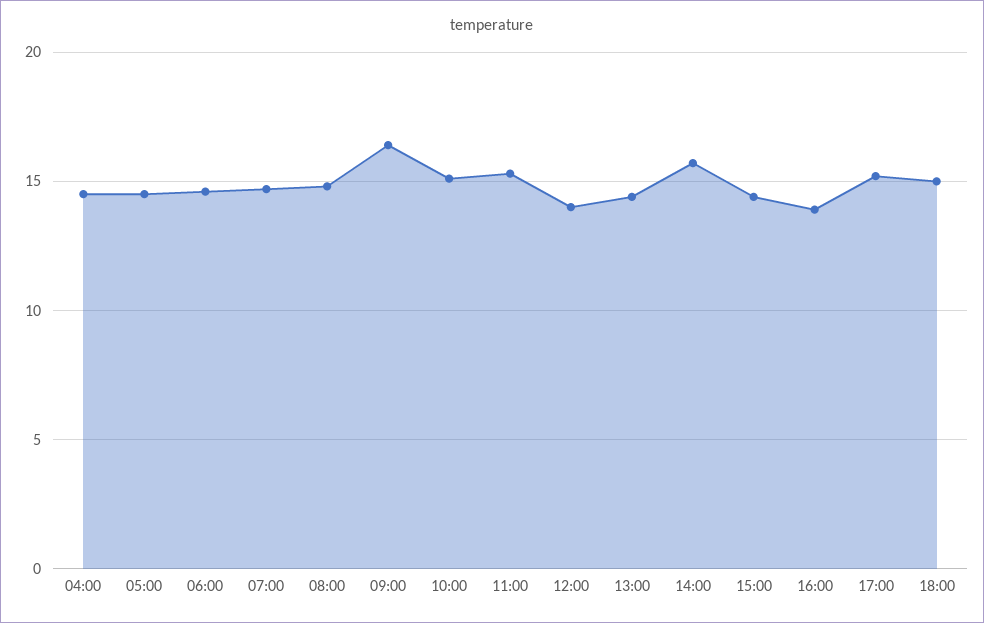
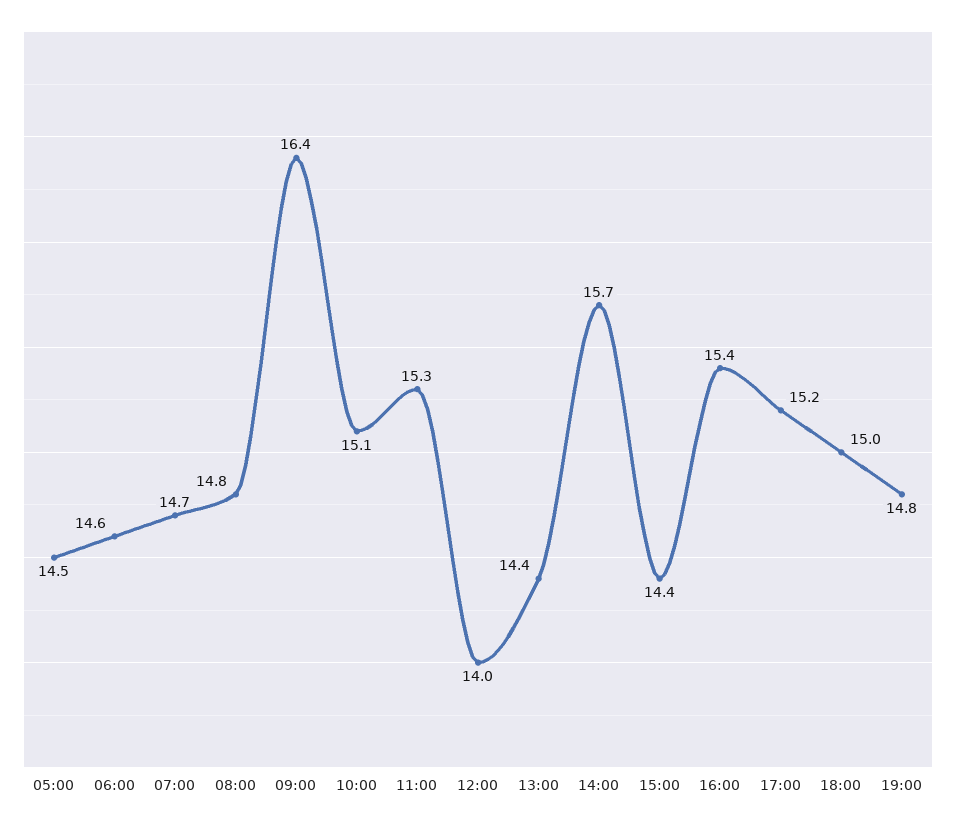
04:00: 14.5 -> none
16:00: 14 -> 15.4
19:00: none -> 14.8

